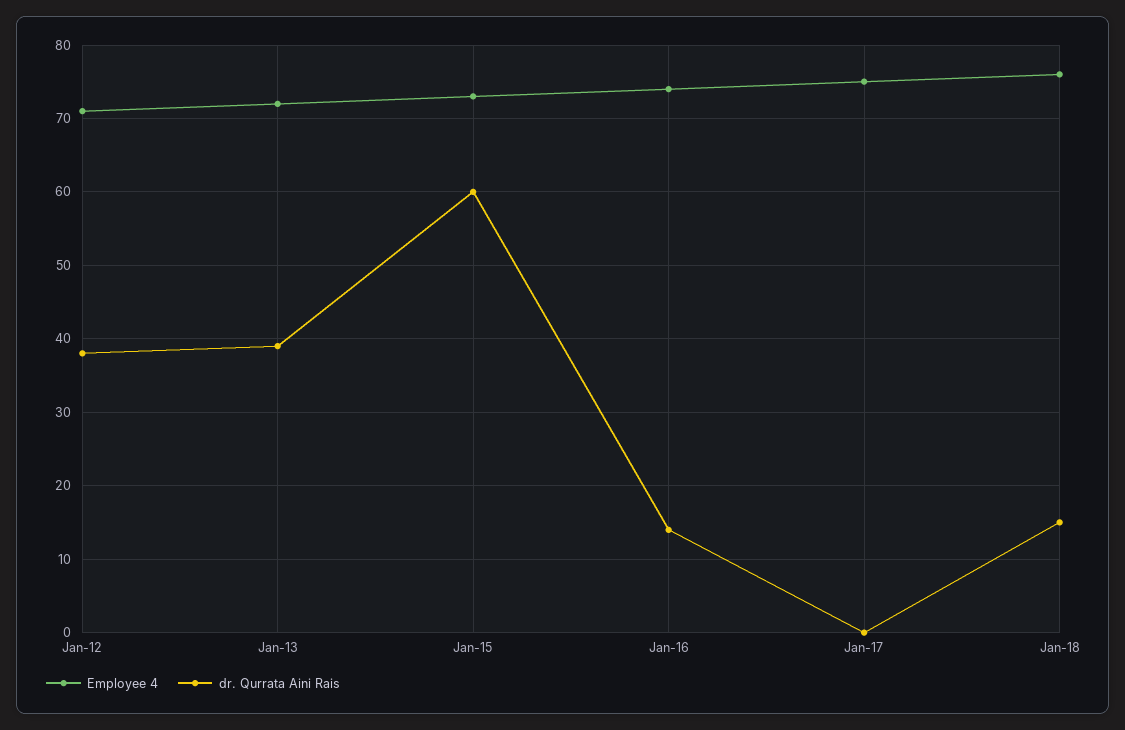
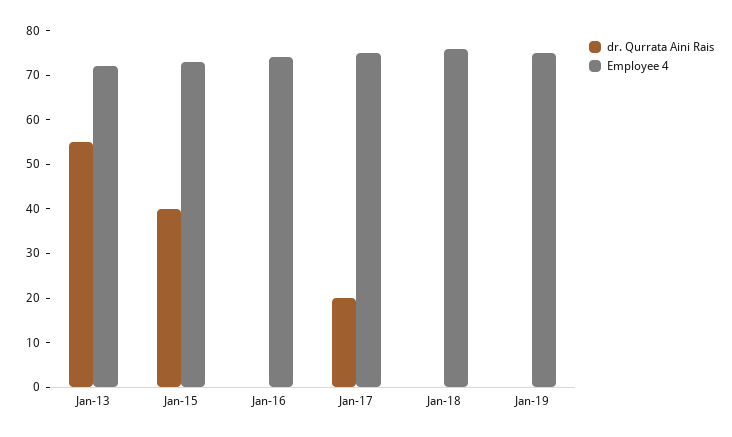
Employee 4, Jan-12: 71 -> none
dr. Qurrata Aini Rais, Jan-12: 38 -> none
dr. Qurrata Aini Rais, Jan-13: 39 -> 55
dr. Qurrata Aini Rais, Jan-15: 60 -> 40
dr. Qurrata Aini Rais, Jan-16: 14 -> 0
dr. Qurrata Aini Rais, Jan-17: 0 -> 20
dr. Qurrata Aini Rais, Jan-18: 15 -> 0
dr. Qurrata Aini Rais, Jan-19: none -> 0
Employee 4, Jan-19: none -> 75

